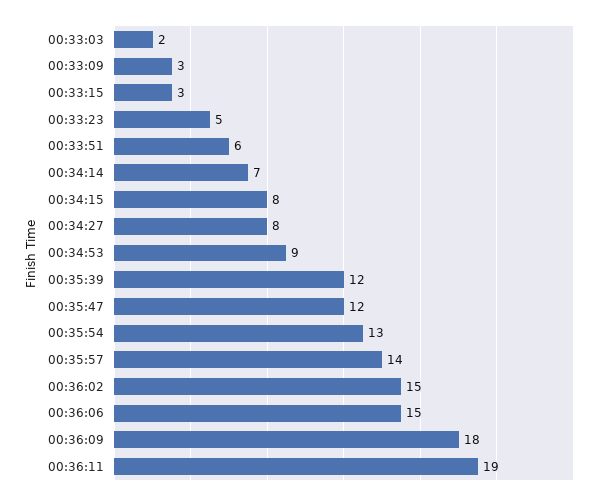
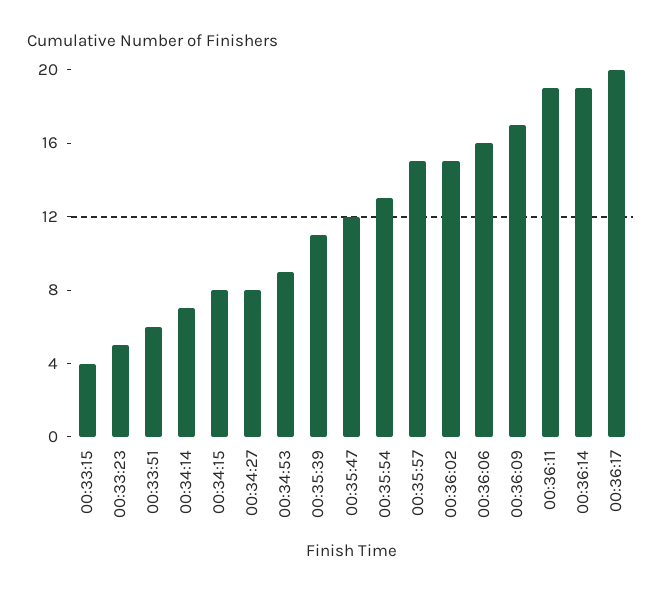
00:33:03: 2 -> none
00:33:09: 3 -> none
00:33:15: 3 -> 4
00:35:39: 12 -> 11
00:35:57: 14 -> 15
00:36:06: 15 -> 16
00:36:09: 18 -> 17
00:36:14: none -> 19
00:36:17: none -> 20

